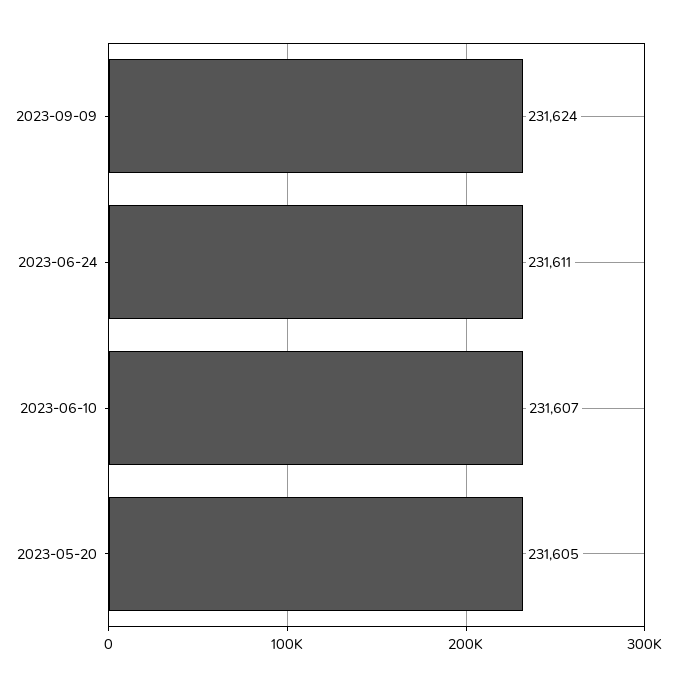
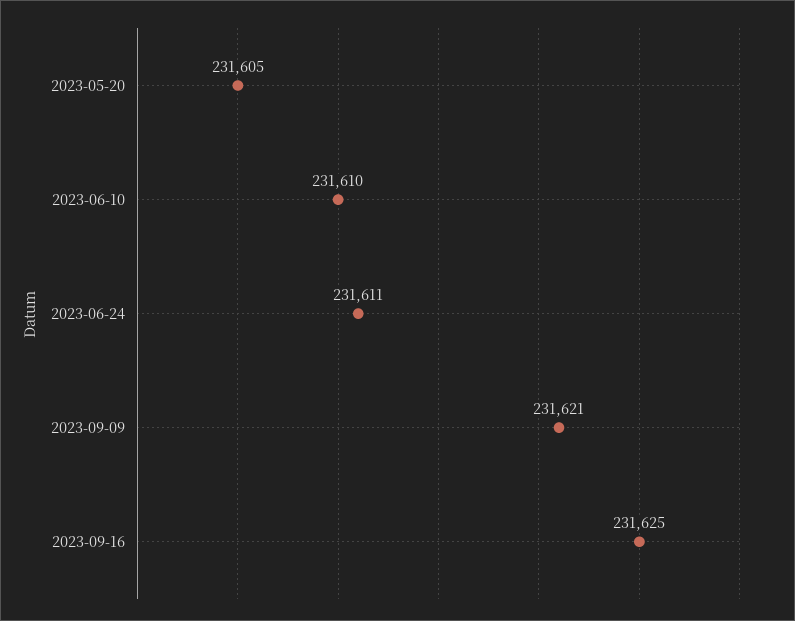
2023-09-09: 231624 -> 231621
2023-06-10: 231607 -> 231610
2023-09-16: none -> 231625

